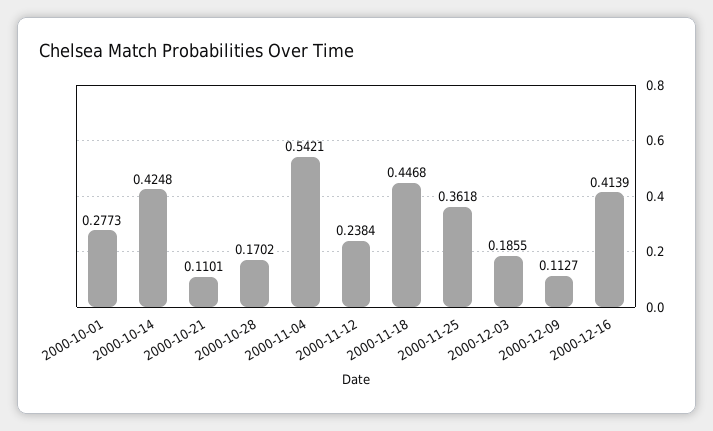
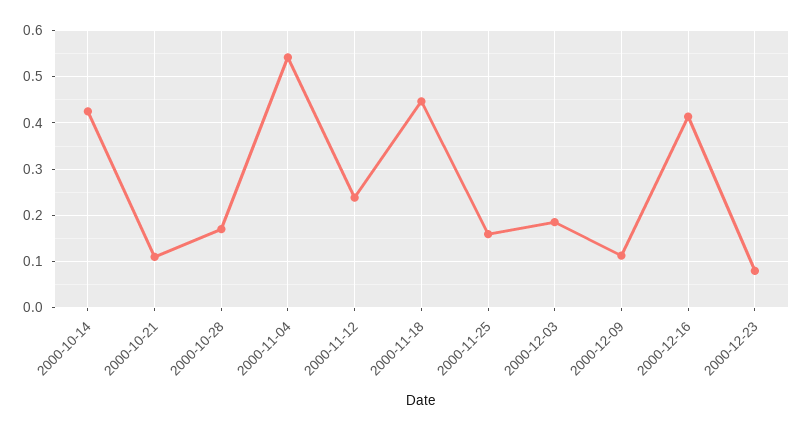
2000-10-01: 0.2773 -> none
2000-11-25: 0.3618 -> 0.16
2000-12-23: none -> 0.08

